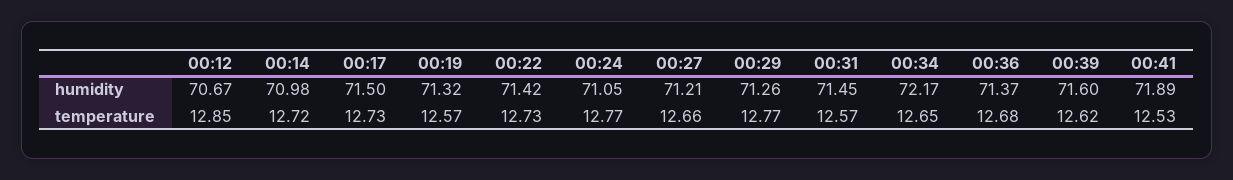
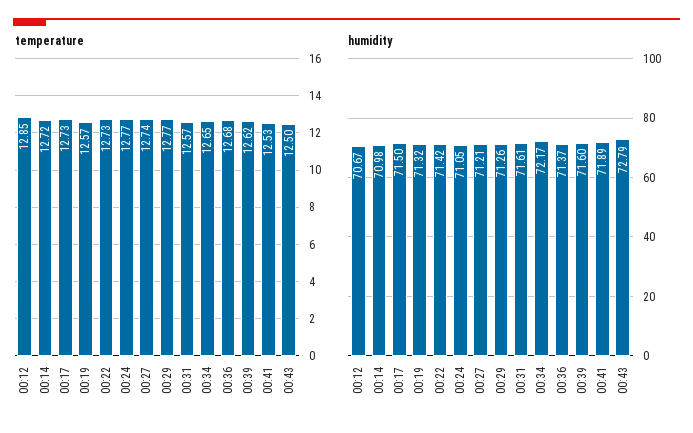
humidity, 00:31: 71.45 -> 71.61
temperature, 00:27: 12.66 -> 12.74
temperature, 00:43: none -> 12.5
humidity, 00:43: none -> 72.79

